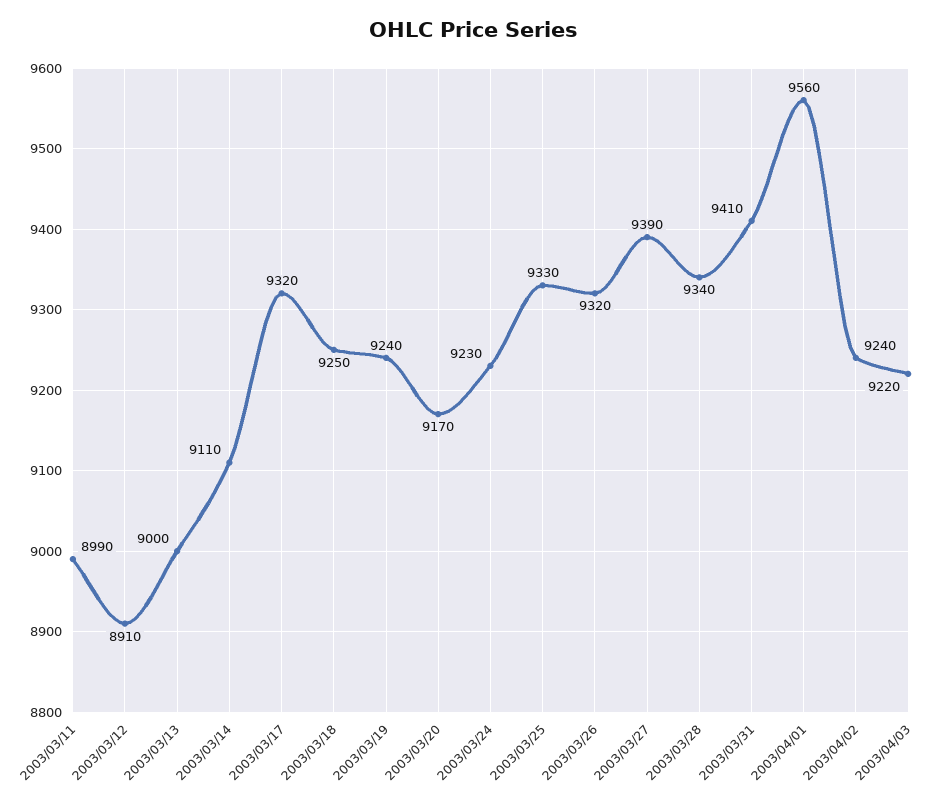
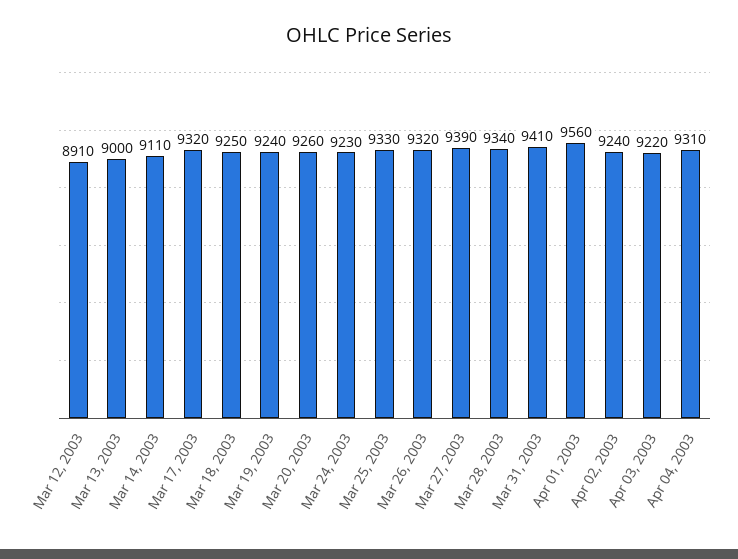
2003/03/11: 8990 -> none
2003/03/20: 9170 -> 9260
Apr 04, 2003: none -> 9310

